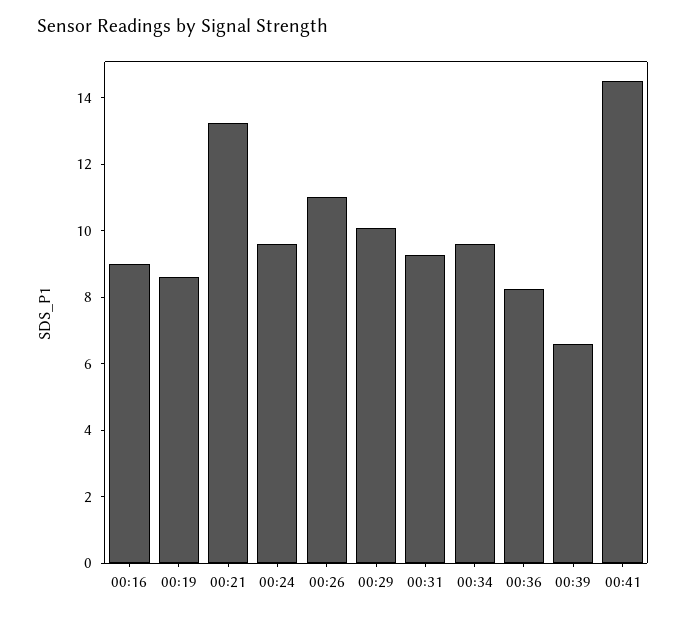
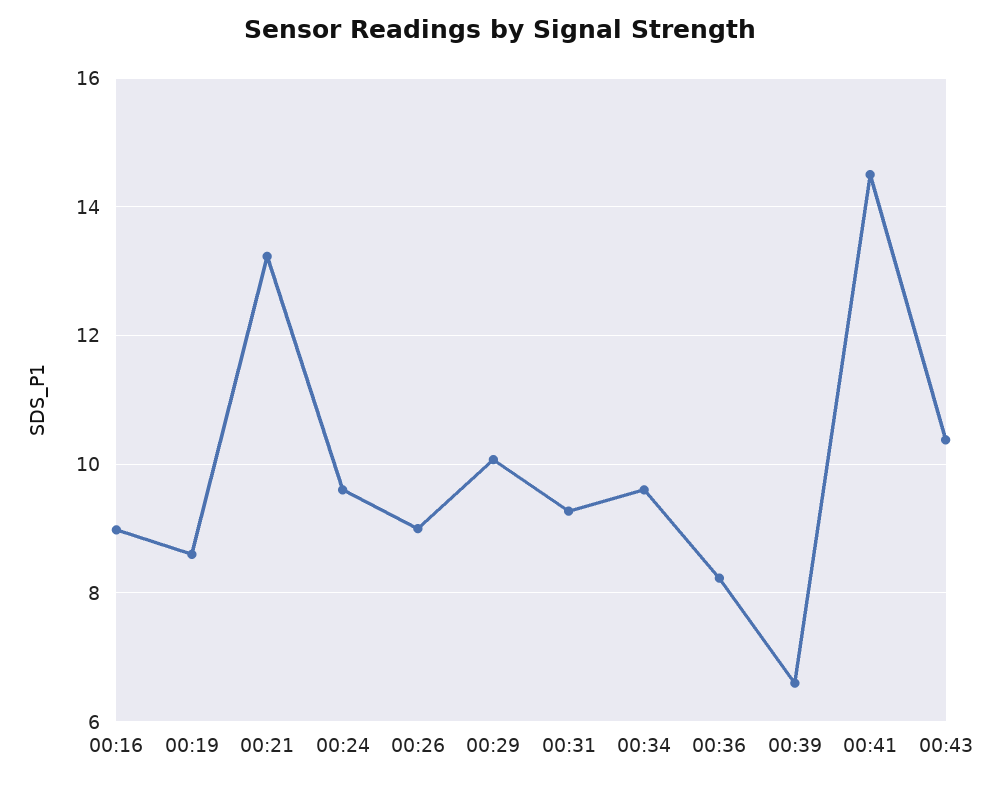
00:26: 11 -> 9
00:43: none -> 10.4

